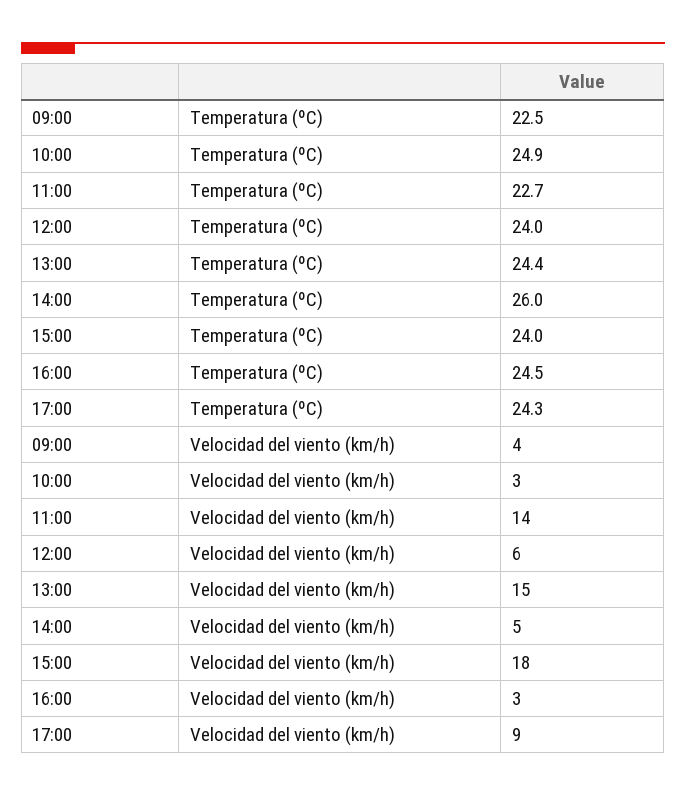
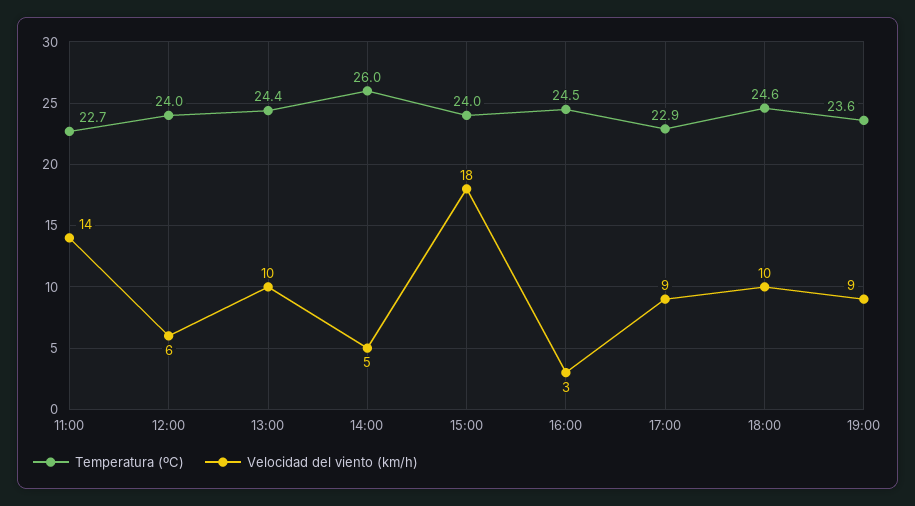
Temperatura (ºC), 09:00: 22.5 -> none
Temperatura (ºC), 10:00: 24.9 -> none
Temperatura (ºC), 17:00: 24.3 -> 22.9
Velocidad del viento (km/h), 09:00: 4 -> none
Velocidad del viento (km/h), 10:00: 3 -> none
Velocidad del viento (km/h), 13:00: 15 -> 10
Temperatura (ºC), 18:00: none -> 24.6
Velocidad del viento (km/h), 18:00: none -> 10
Temperatura (ºC), 19:00: none -> 23.6
Velocidad del viento (km/h), 19:00: none -> 9

